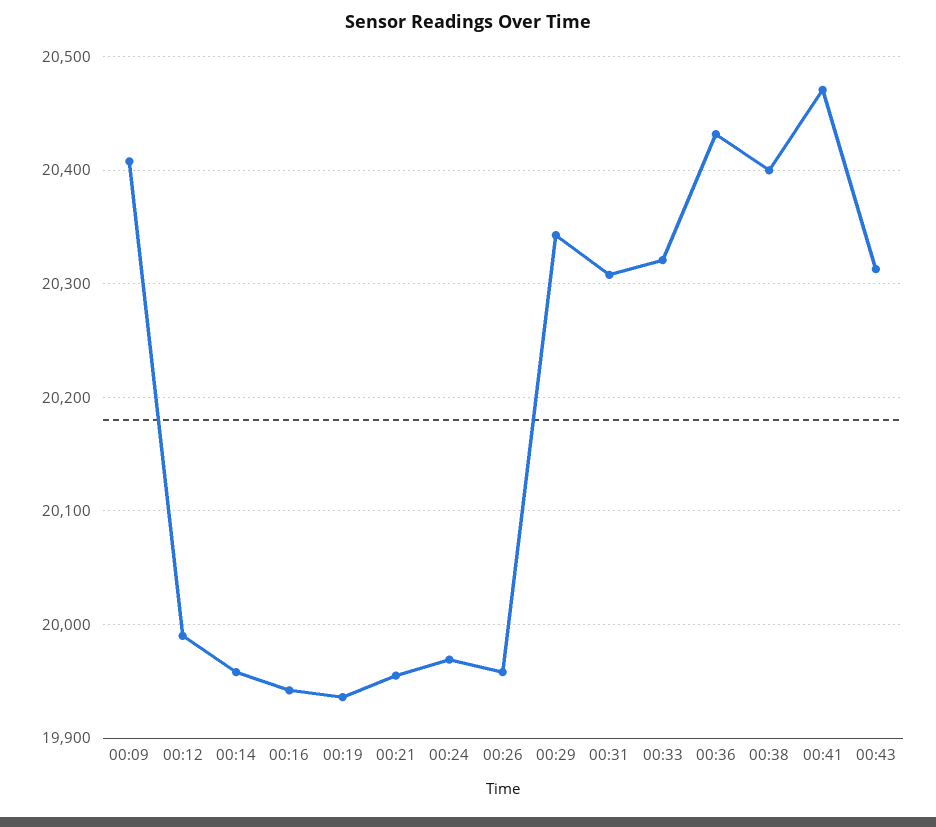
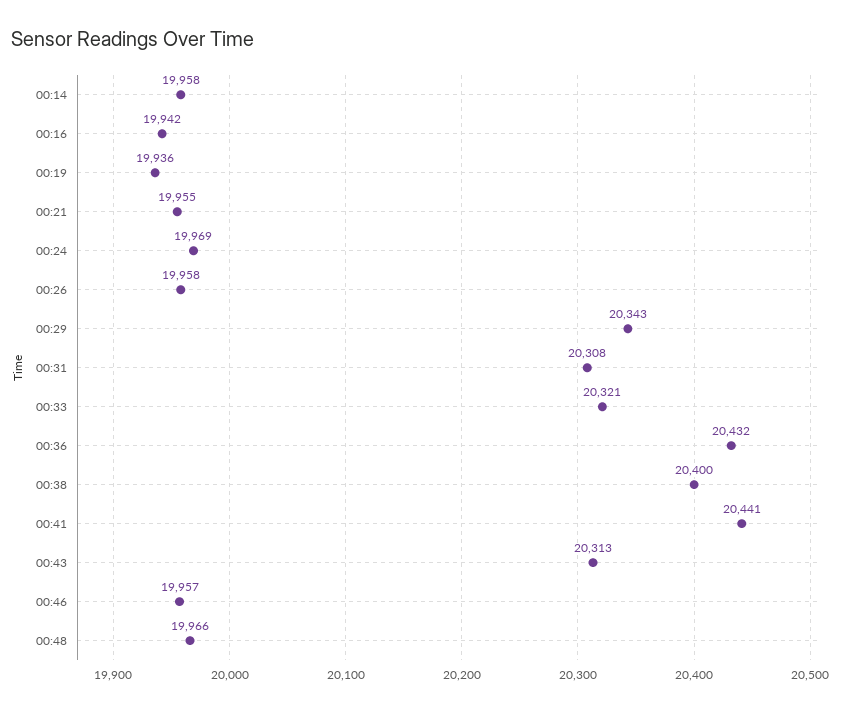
00:09: 20410 -> none
00:12: 19990 -> none
00:41: 20470 -> 20441
00:46: none -> 19957
00:48: none -> 19966

